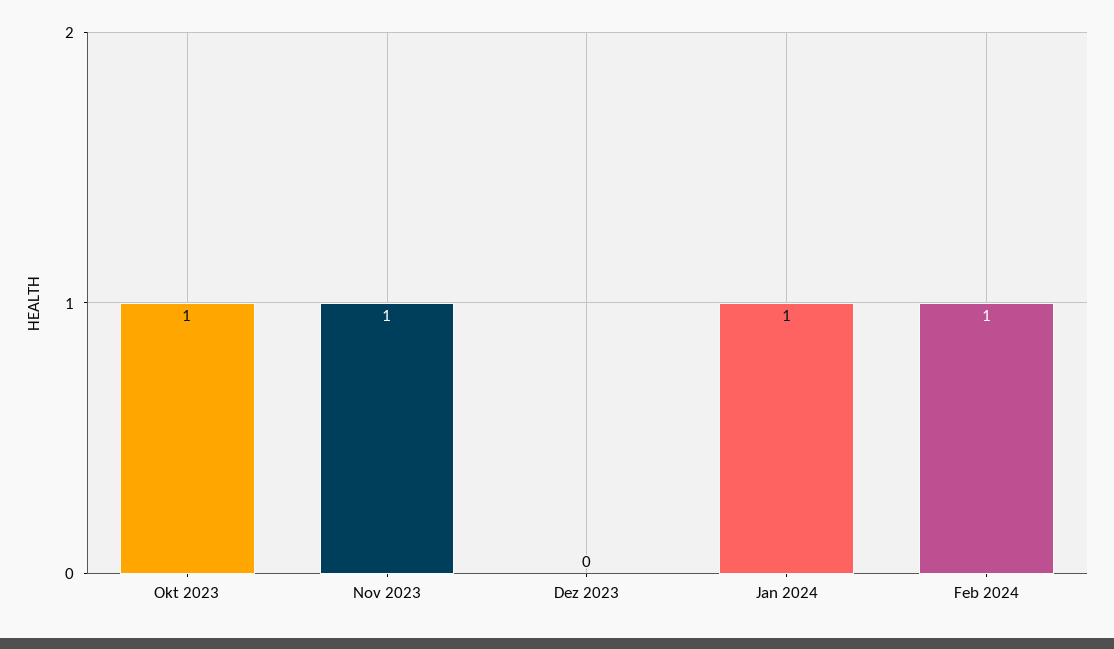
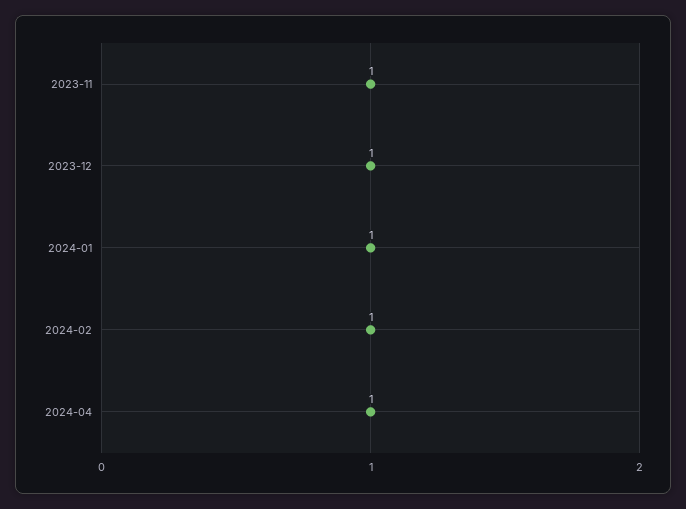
Okt 2023: 1 -> none
Dez 2023: 0 -> 1
2024-04: none -> 1

